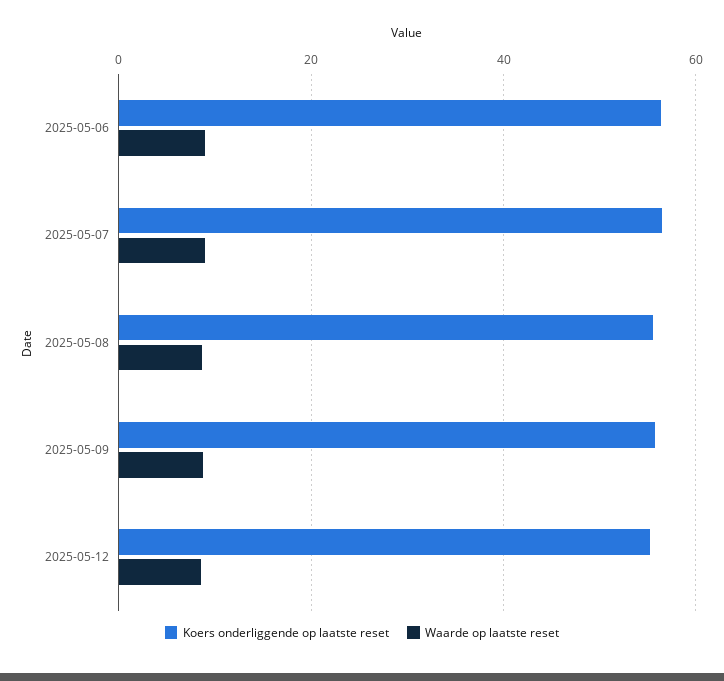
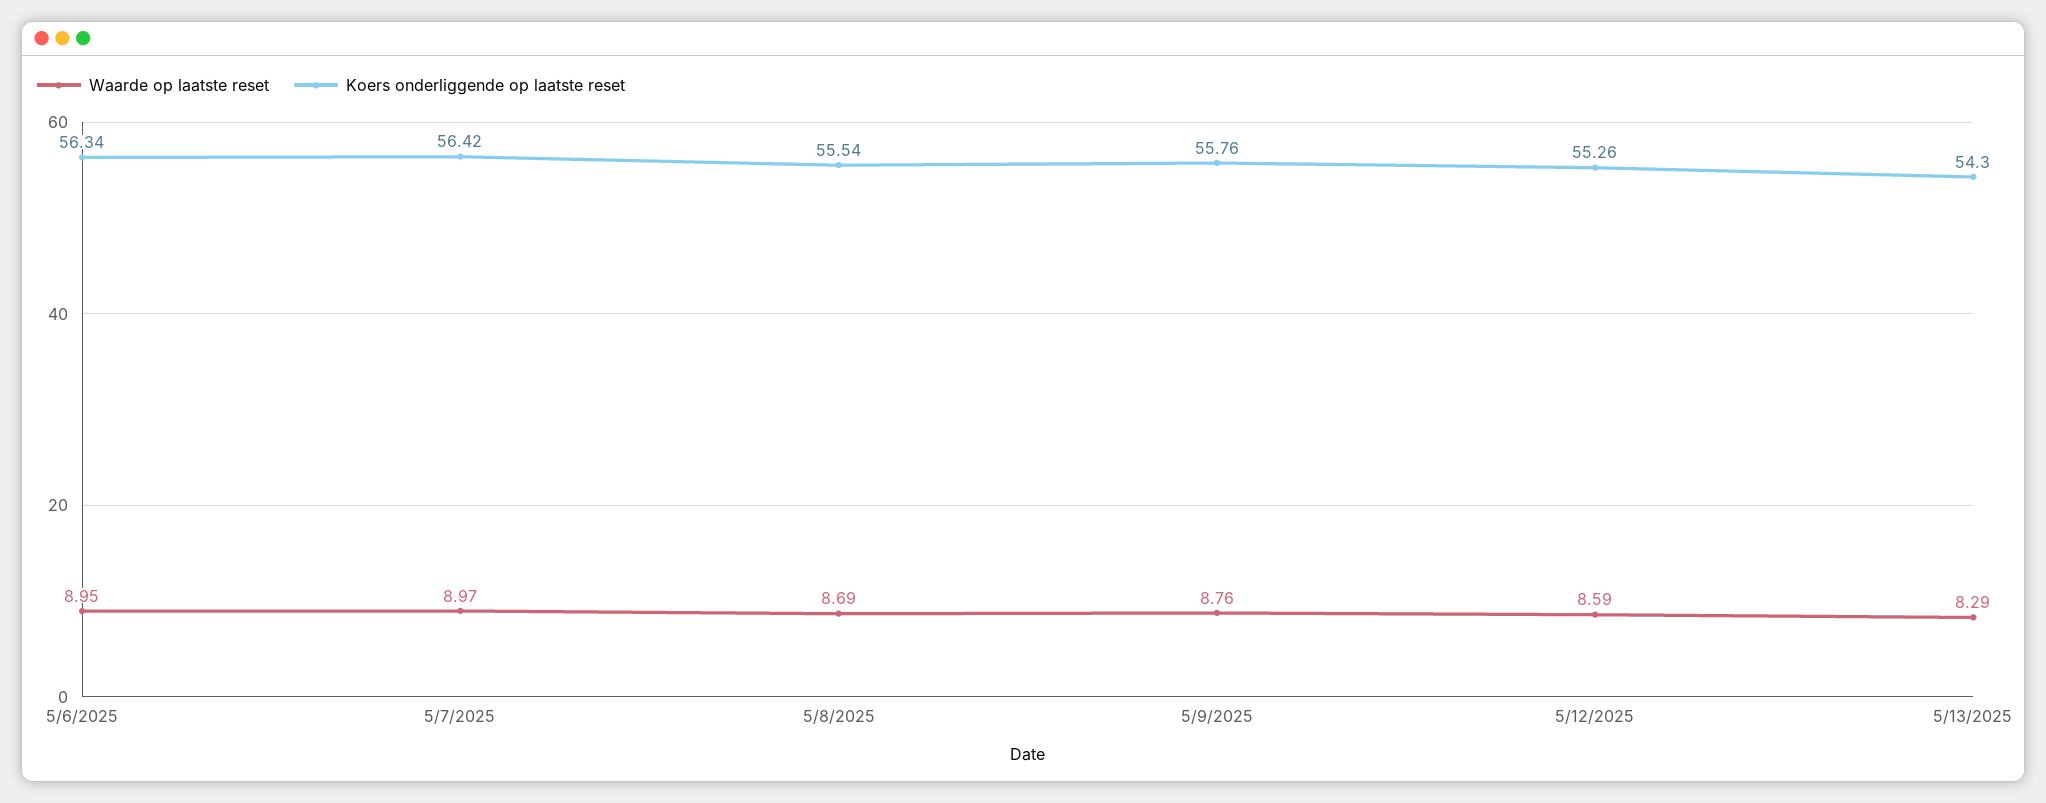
Waarde op laatste reset, 5/13/2025: none -> 8.29
Koers onderliggende op laatste reset, 5/13/2025: none -> 54.3

